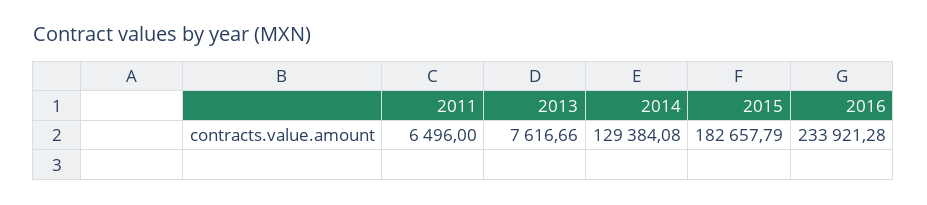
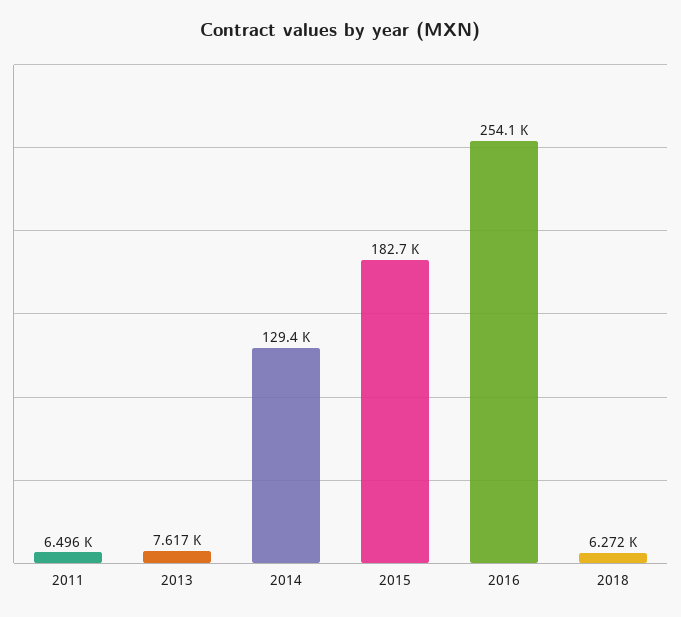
2016: 233921.28 -> 254100
2018: none -> 6272

